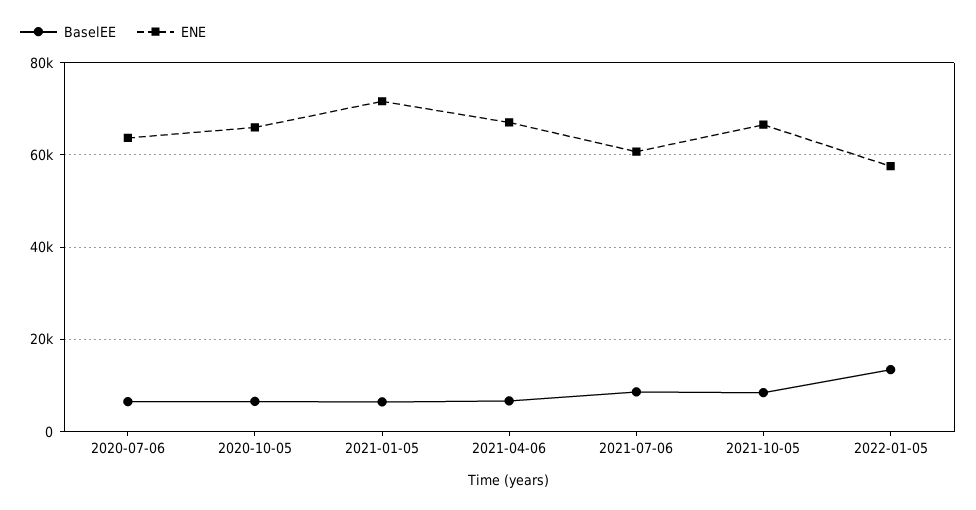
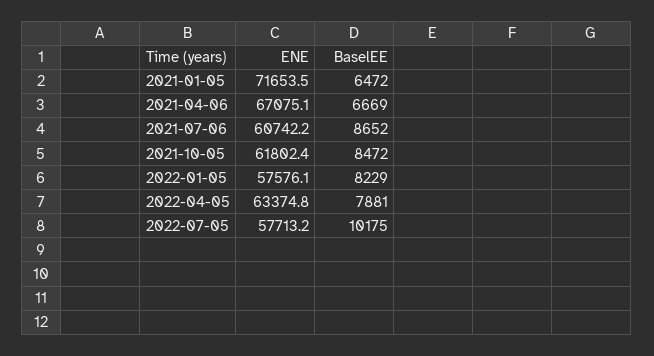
BaselEE, 2020-07-06: 6000 -> none
ENE, 2020-07-06: 64000 -> none
BaselEE, 2020-10-05: 6000 -> none
ENE, 2020-10-05: 66000 -> none
ENE, 2021-10-05: 66000 -> 61802.4
BaselEE, 2022-01-05: 14000 -> 8229
ENE, 2022-04-05: none -> 63374.8
BaselEE, 2022-04-05: none -> 7881
ENE, 2022-07-05: none -> 57713.2
BaselEE, 2022-07-05: none -> 10175

